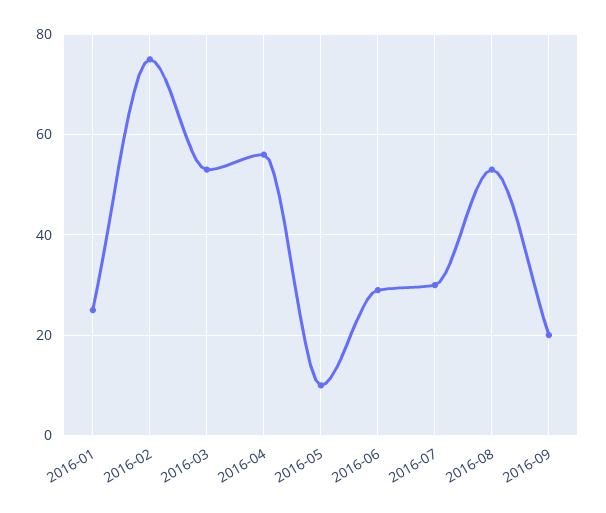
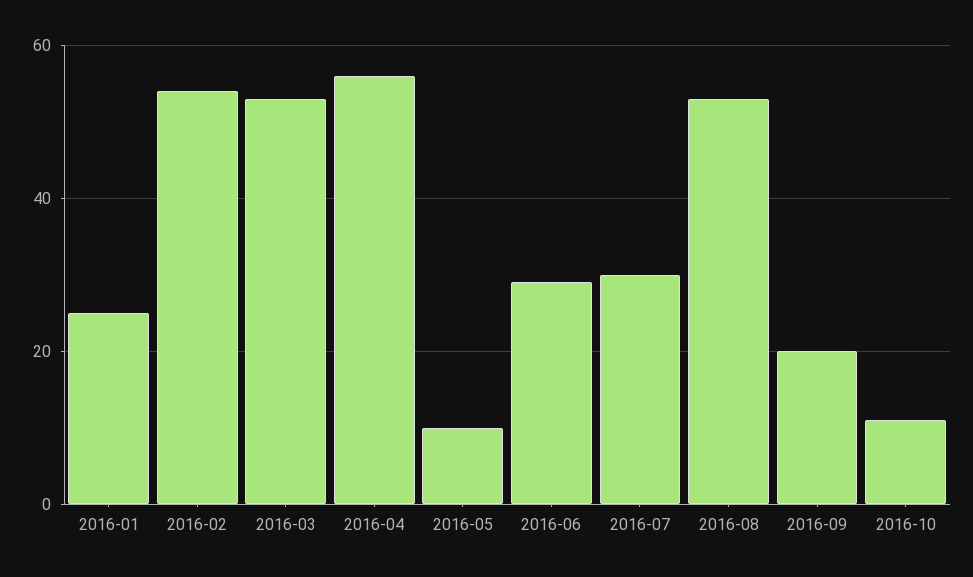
2016-02: 75 -> 55
2016-10: none -> 10

